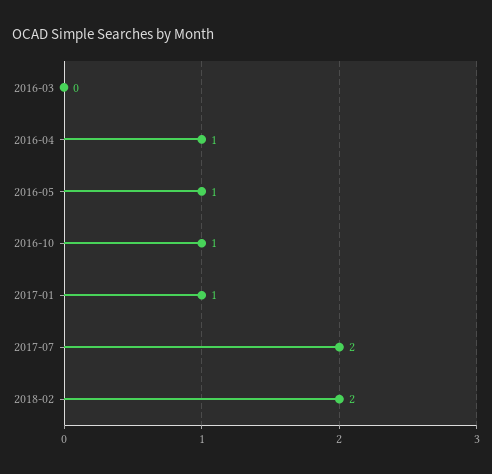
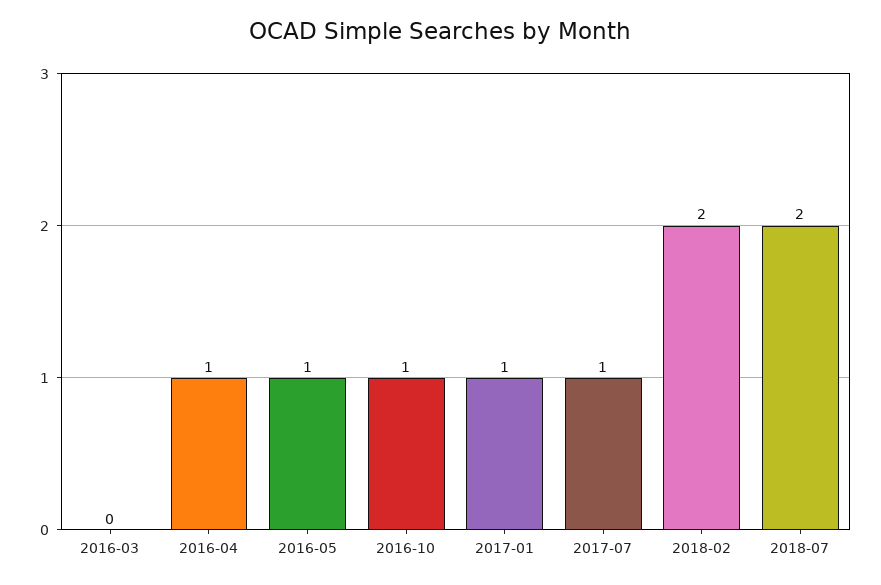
2017-07: 2 -> 1
2018-07: none -> 2

